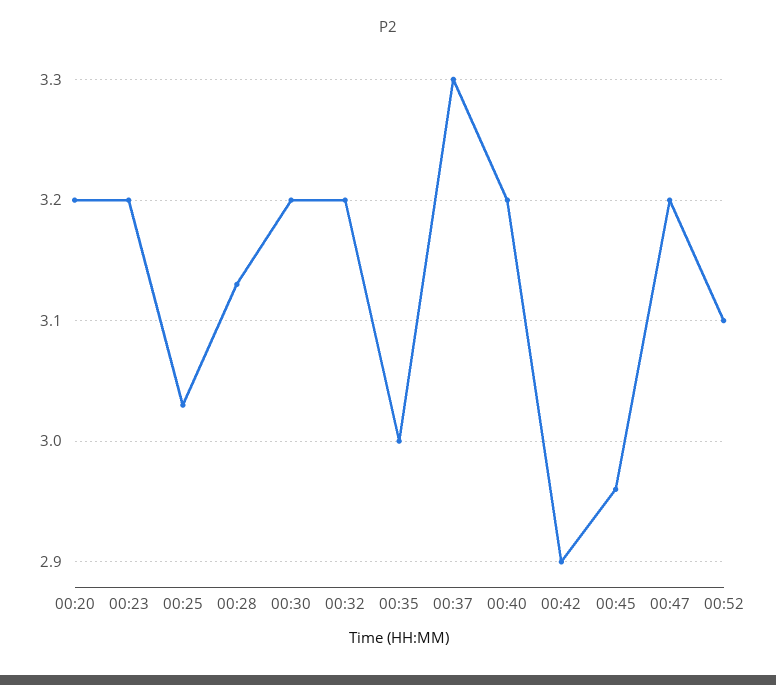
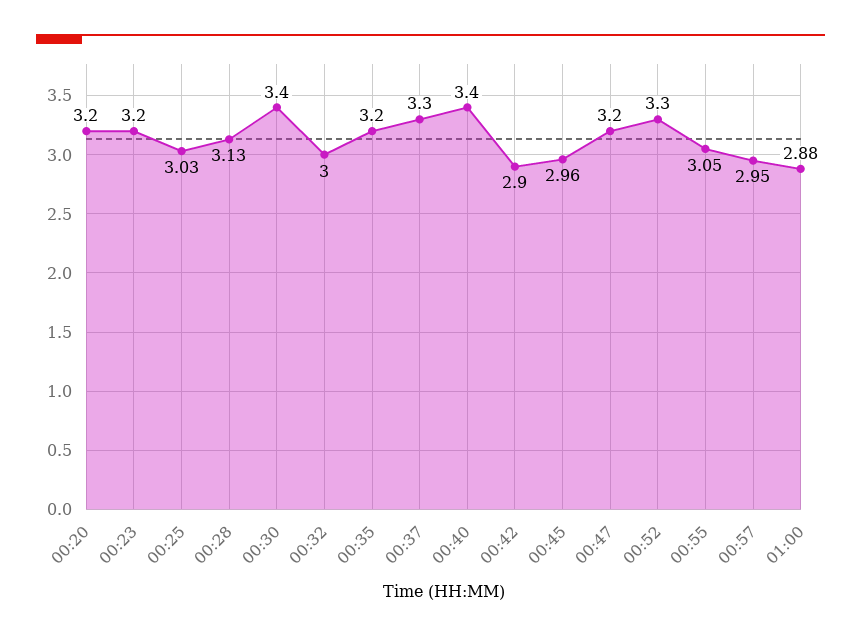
00:30: 3.2 -> 3.4
00:32: 3.2 -> 3
00:35: 3 -> 3.2
00:40: 3.2 -> 3.4
00:52: 3.1 -> 3.3
00:55: none -> 3.05
00:57: none -> 2.95
01:00: none -> 2.88

